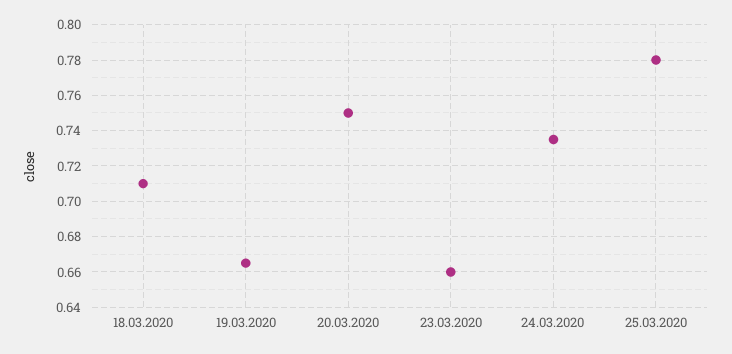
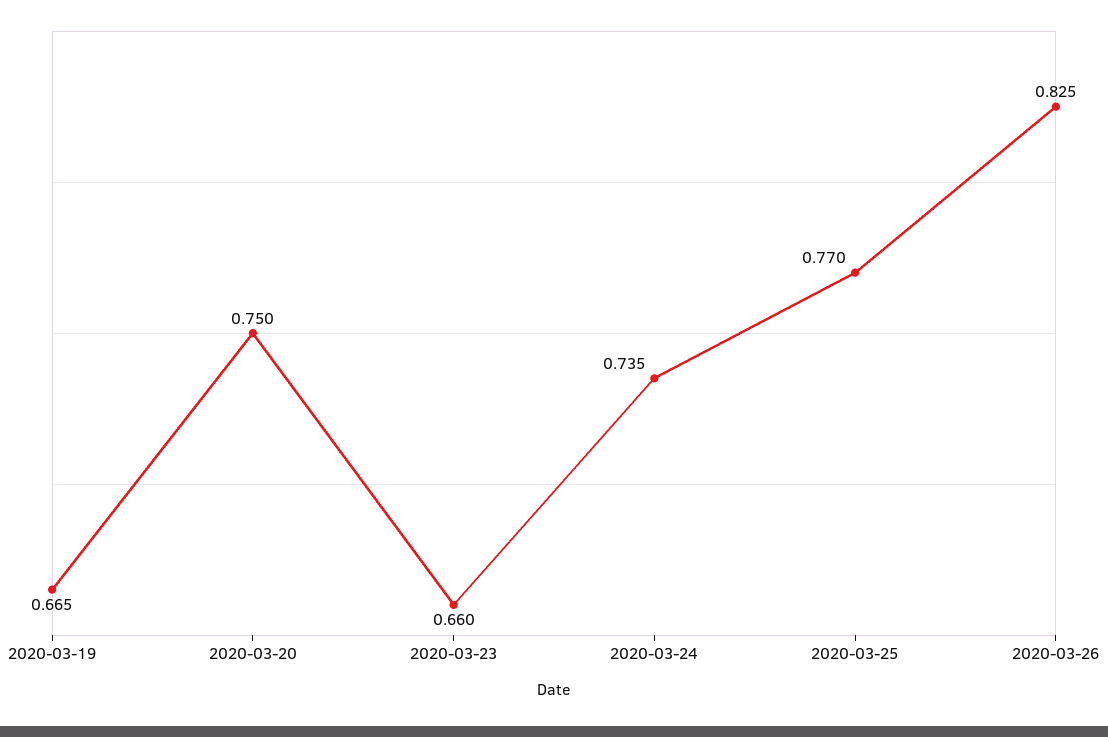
18.03.2020: 0.71 -> none
25.03.2020: 0.78 -> 0.77
2020-03-26: none -> 0.825

